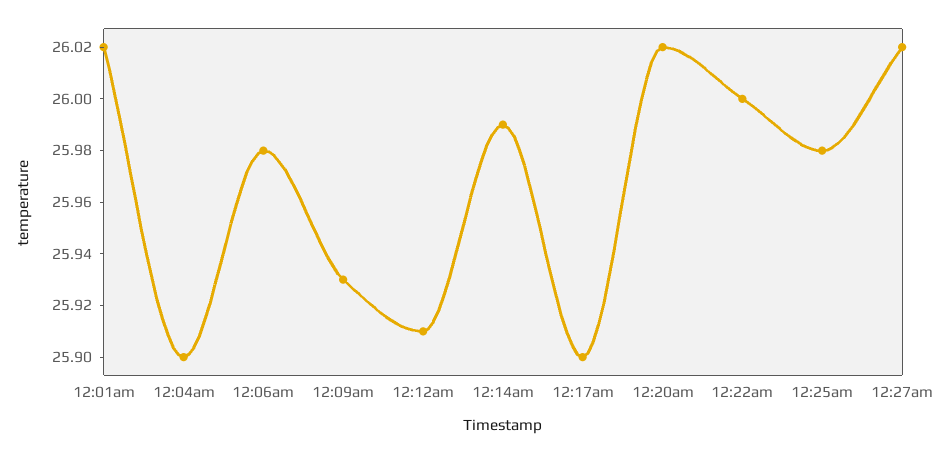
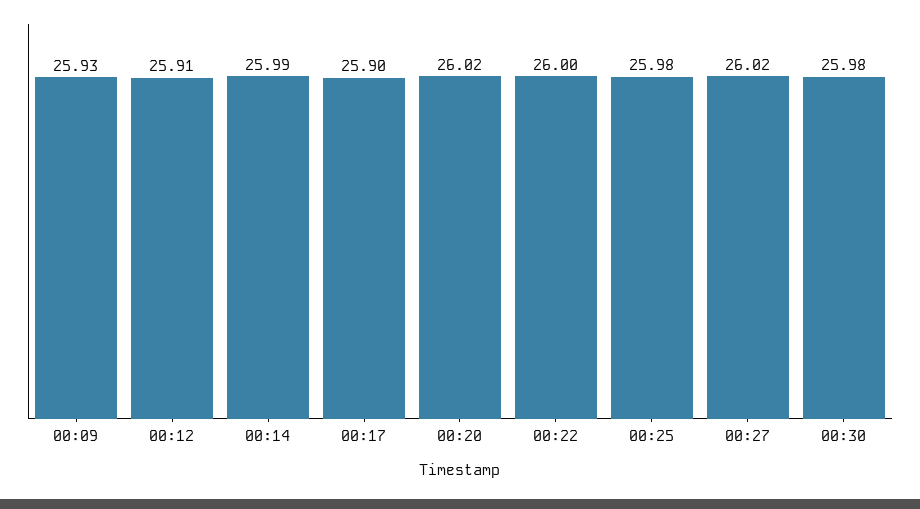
12:01am: 26.02 -> none
12:04am: 25.9 -> none
12:06am: 25.98 -> none
00:30: none -> 25.98

